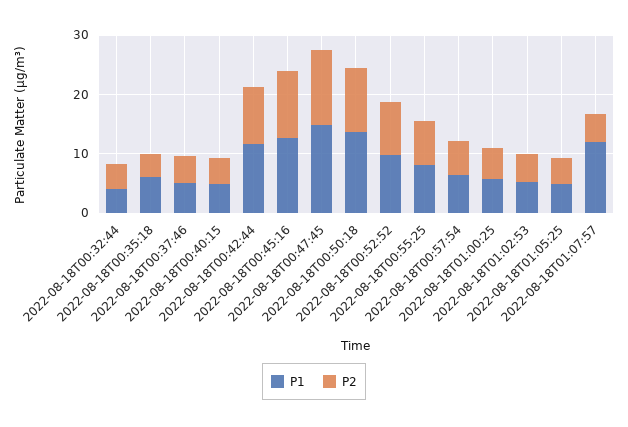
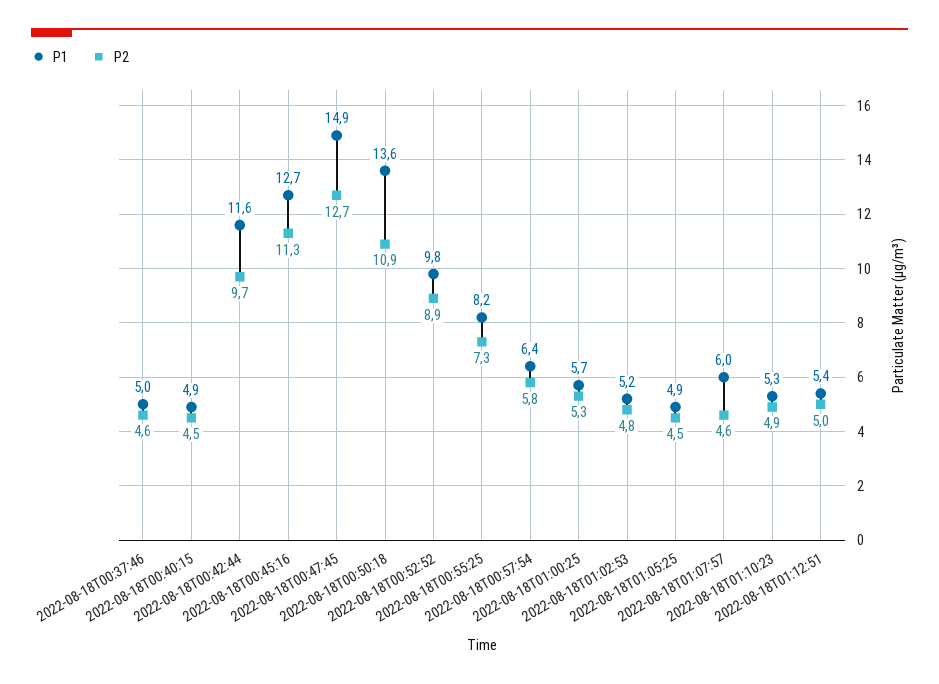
P1, 2022-08-18T00:32:44: 4 -> none
P2, 2022-08-18T00:32:44: 4 -> none
P1, 2022-08-18T00:35:18: 6 -> none
P2, 2022-08-18T00:35:18: 4 -> none
P1, 2022-08-18T01:07:57: 12 -> 6
P1, 2022-08-18T01:10:23: none -> 5.3
P2, 2022-08-18T01:10:23: none -> 4.9
P1, 2022-08-18T01:12:51: none -> 5.4
P2, 2022-08-18T01:12:51: none -> 5

